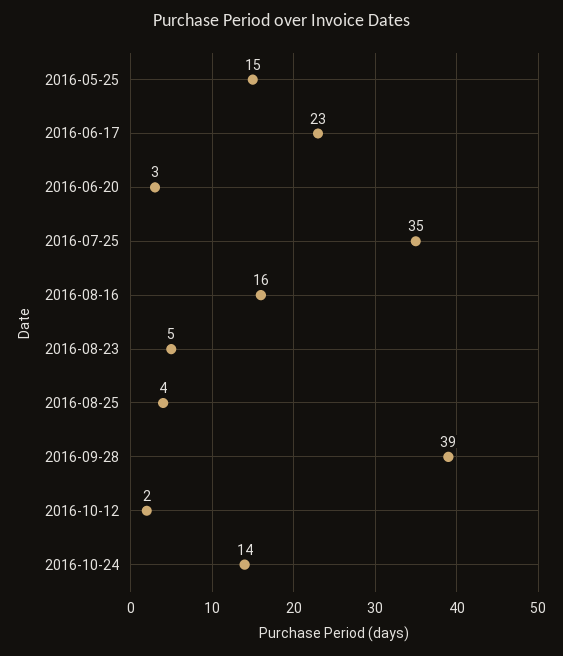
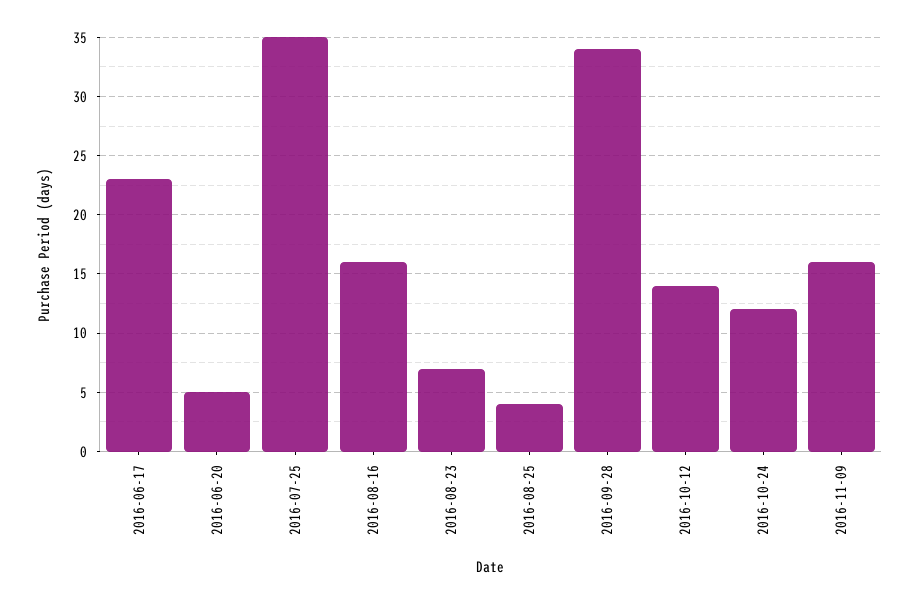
2016-05-25: 15 -> none
2016-06-20: 3 -> 5
2016-08-23: 5 -> 7
2016-09-28: 39 -> 34
2016-10-12: 2 -> 14
2016-10-24: 14 -> 12
2016-11-09: none -> 16

